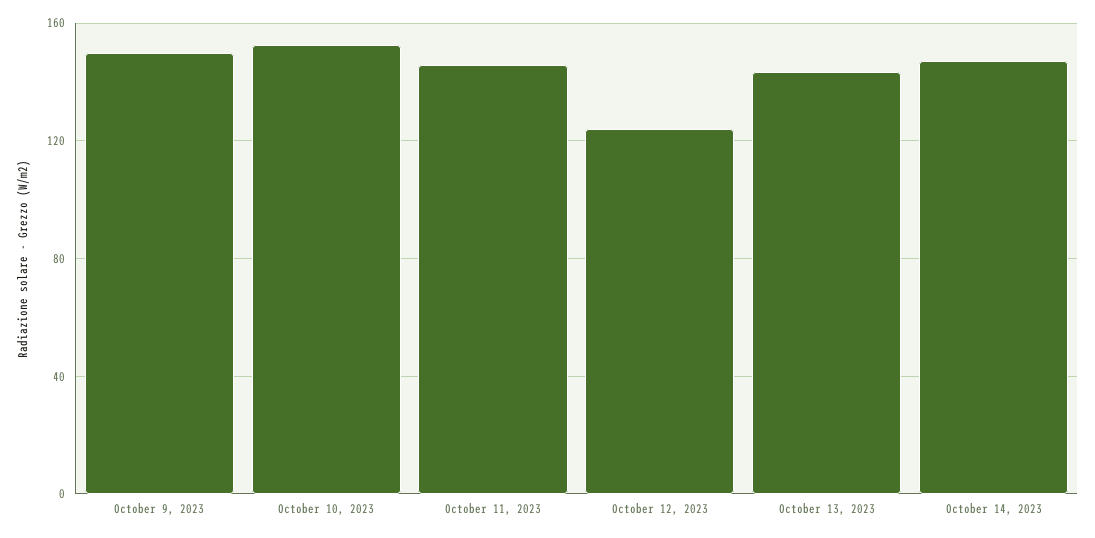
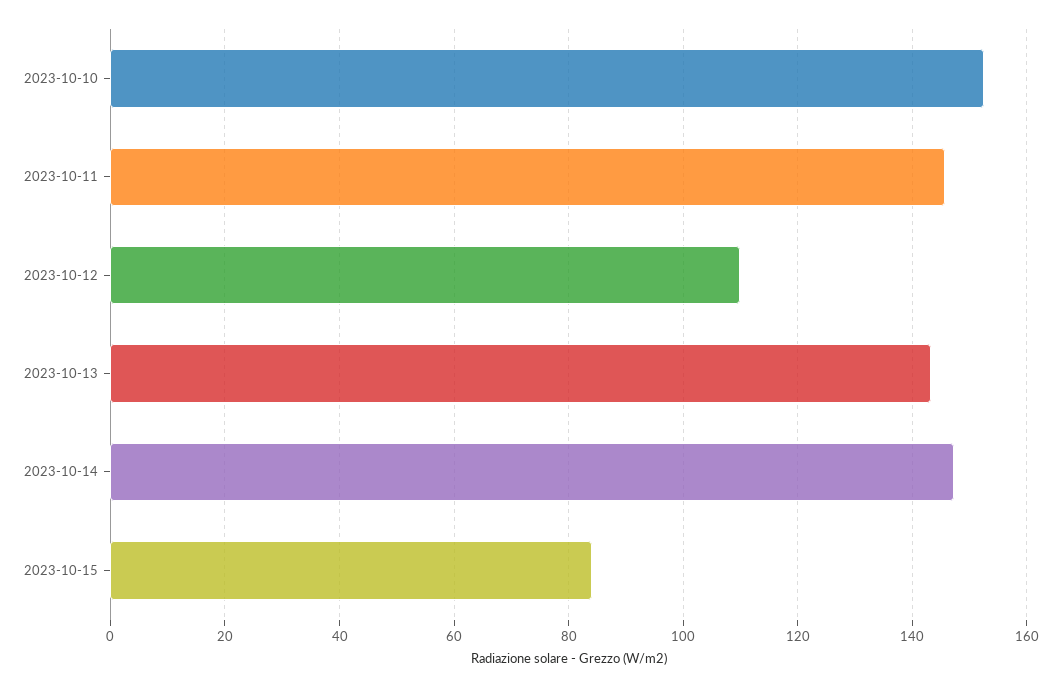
October 9, 2023: 150 -> none
October 12, 2023: 125 -> 110
2023-10-15: none -> 84

